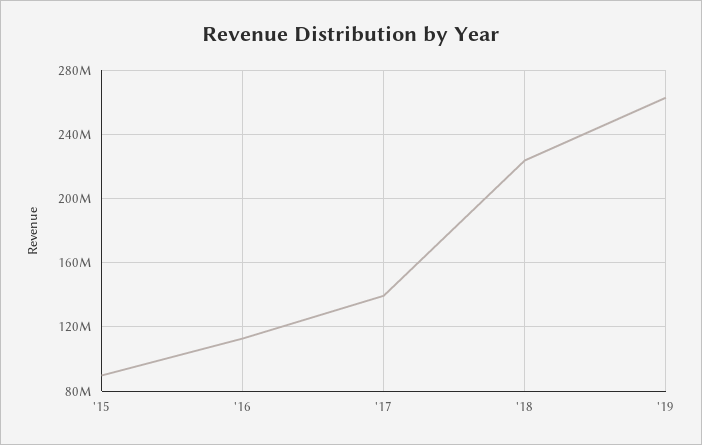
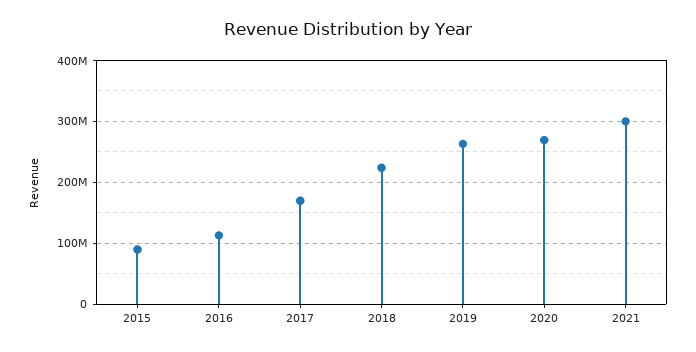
'17: 140000000 -> 170000000
2020: none -> 270000000
2021: none -> 300000000

